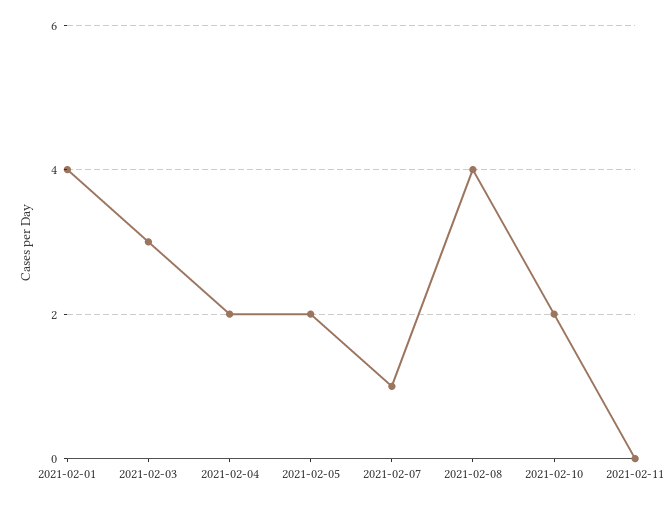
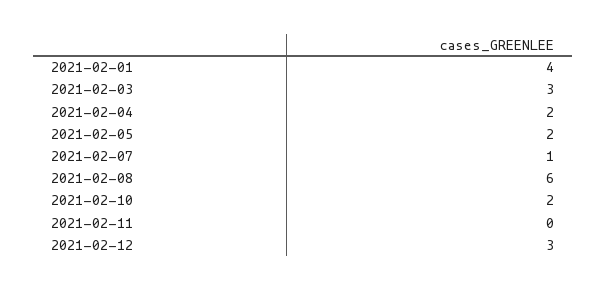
2021-02-08: 4 -> 6
2021-02-12: none -> 3

